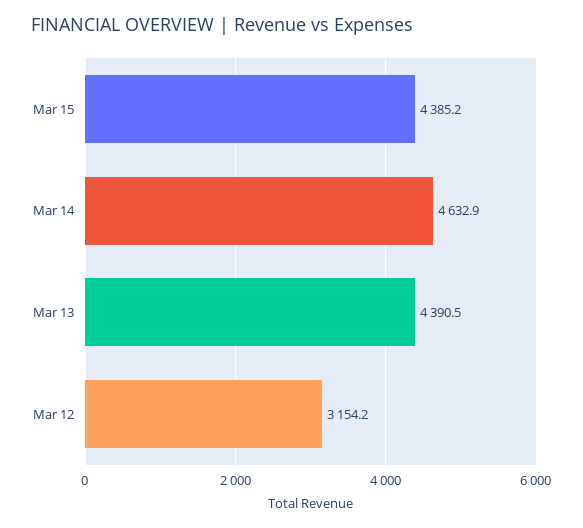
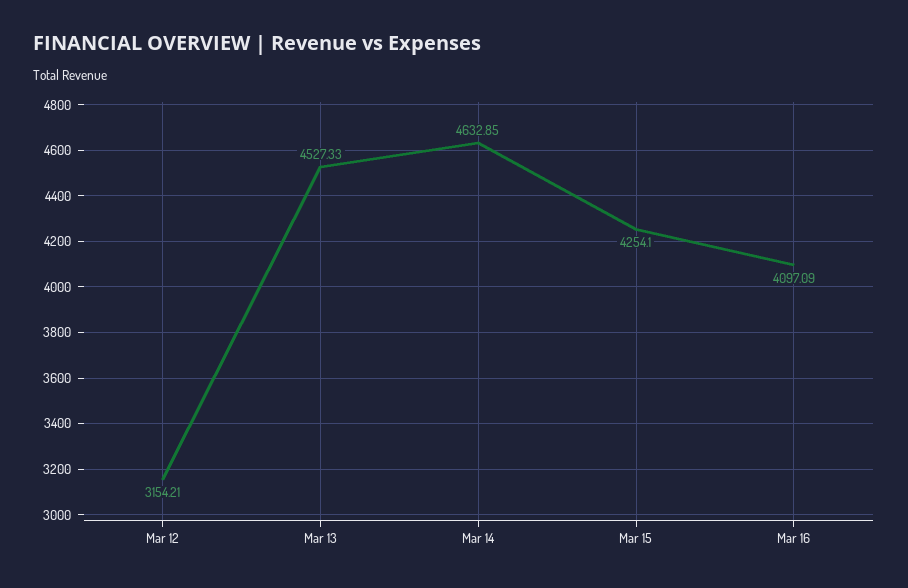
Mar 15: 4385.2 -> 4254.1
Mar 13: 4390.5 -> 4527.33
Mar 16: none -> 4097.09

